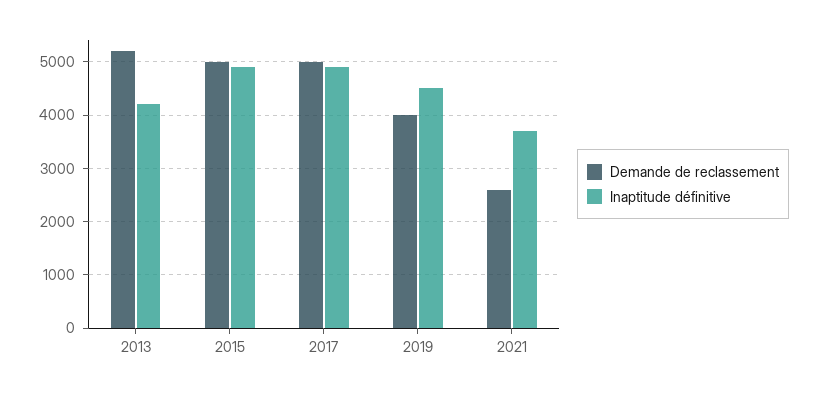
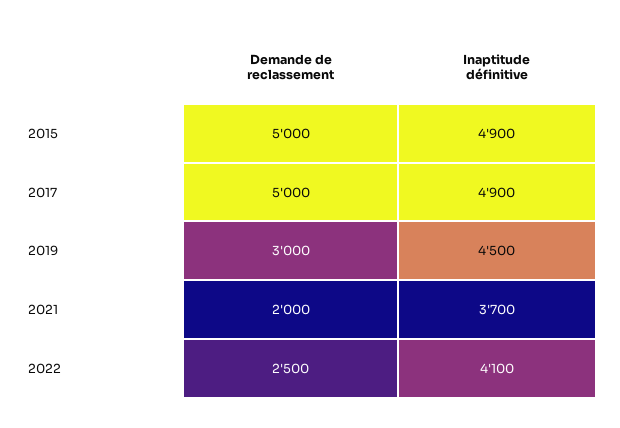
Demande de reclassement, 2013: 5200 -> none
Inaptitude définitive, 2013: 4200 -> none
Demande de reclassement, 2019: 4000 -> 3000
Demande de reclassement, 2021: 2600 -> 2000
Demande de reclassement, 2022: none -> 2500
Inaptitude définitive, 2022: none -> 4100

